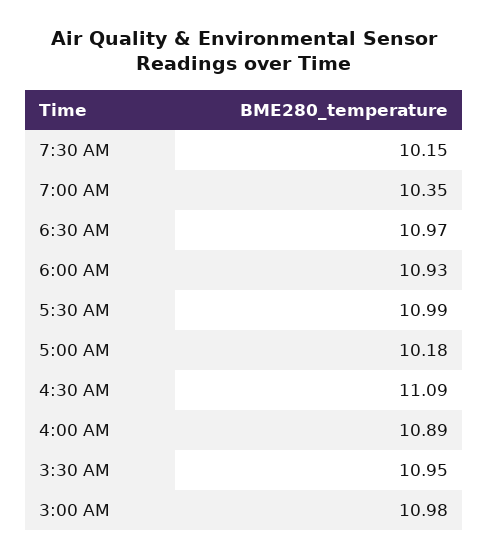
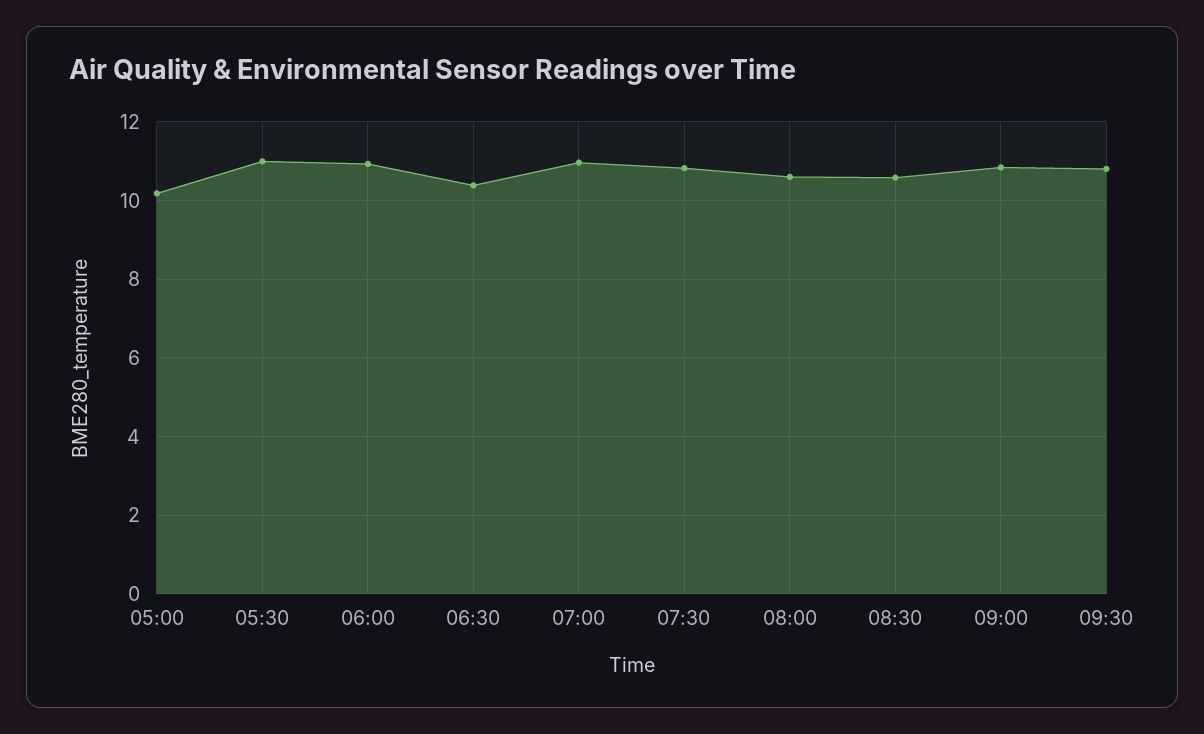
7:30 AM: 10.15 -> 10.8
7:00 AM: 10.35 -> 11
6:30 AM: 10.97 -> 10.4
4:30 AM: 11.09 -> none
4:00 AM: 10.89 -> none
3:30 AM: 10.95 -> none
3:00 AM: 10.98 -> none
08:00: none -> 10.6
08:30: none -> 10.6
09:00: none -> 10.8
09:30: none -> 10.8

